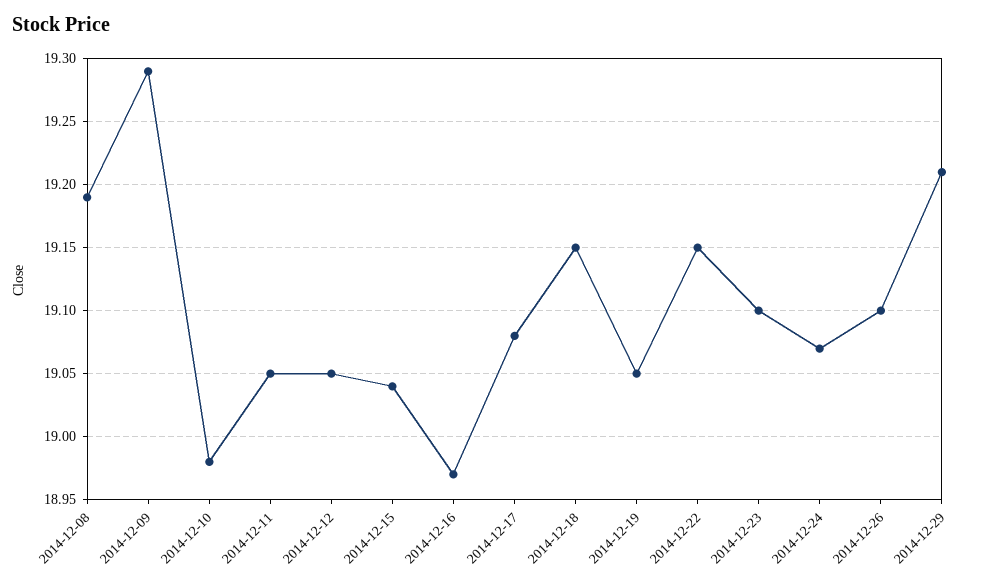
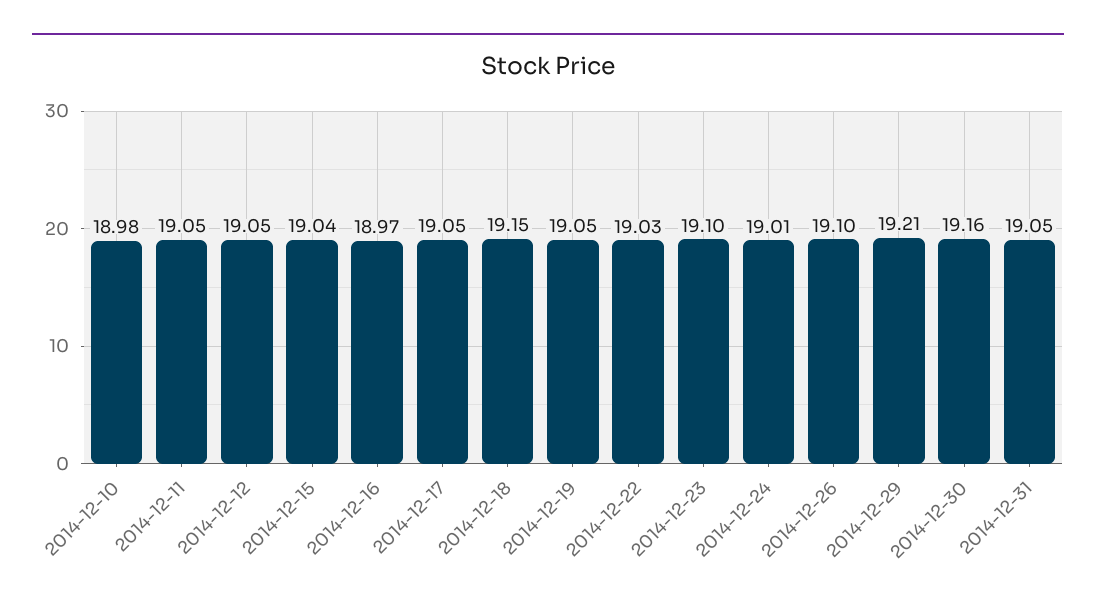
2014-12-08: 19.19 -> none
2014-12-09: 19.29 -> none
2014-12-17: 19.08 -> 19.05
2014-12-22: 19.15 -> 19.03
2014-12-24: 19.07 -> 19.01
2014-12-30: none -> 19.16
2014-12-31: none -> 19.05

